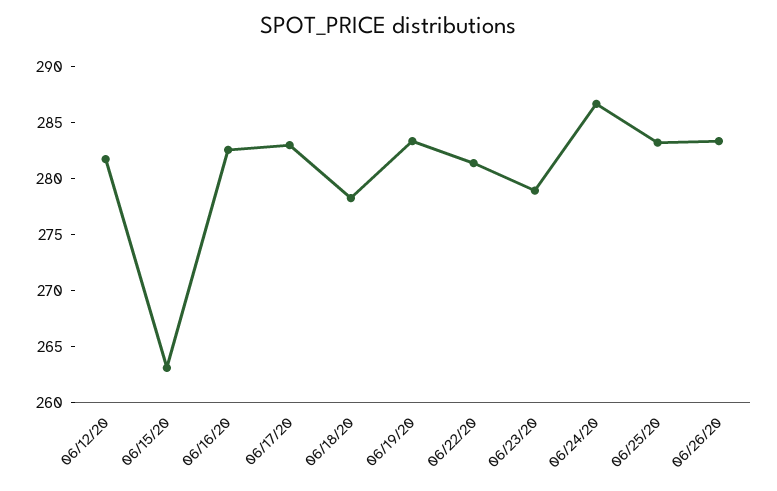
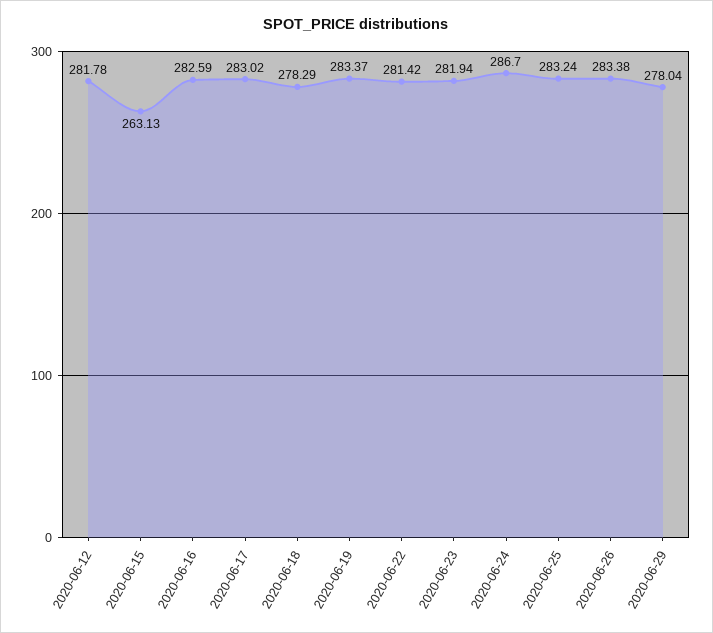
06/23/20: 279 -> 281.94
2020-06-29: none -> 278.04

